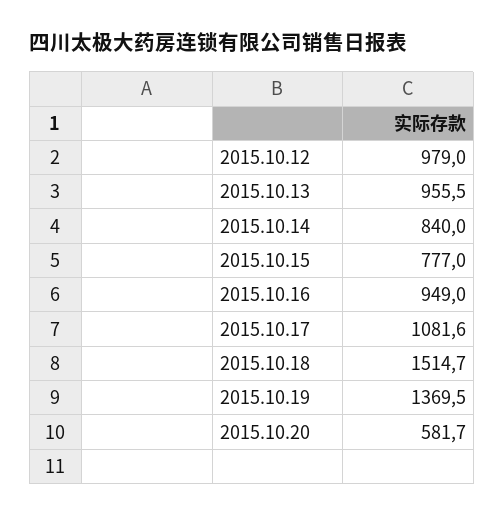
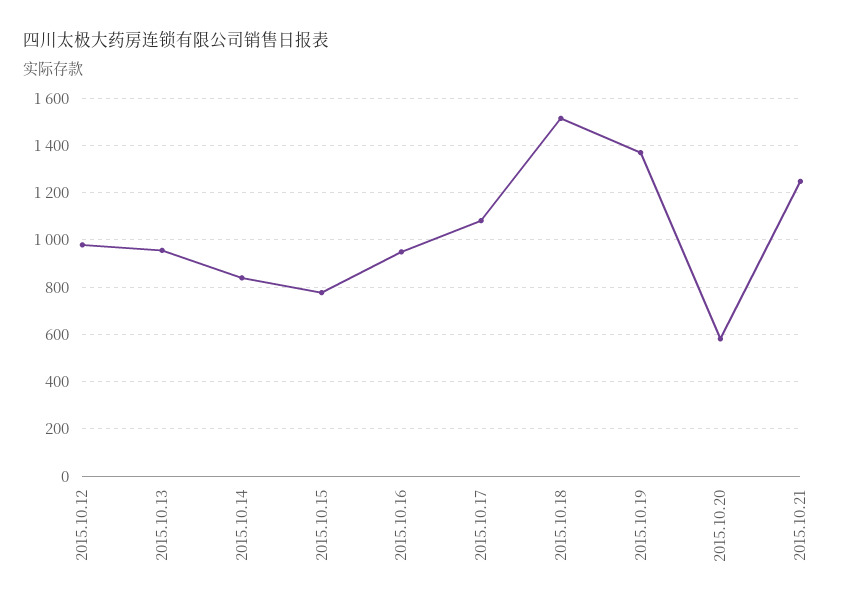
2015.10.21: none -> 1250

